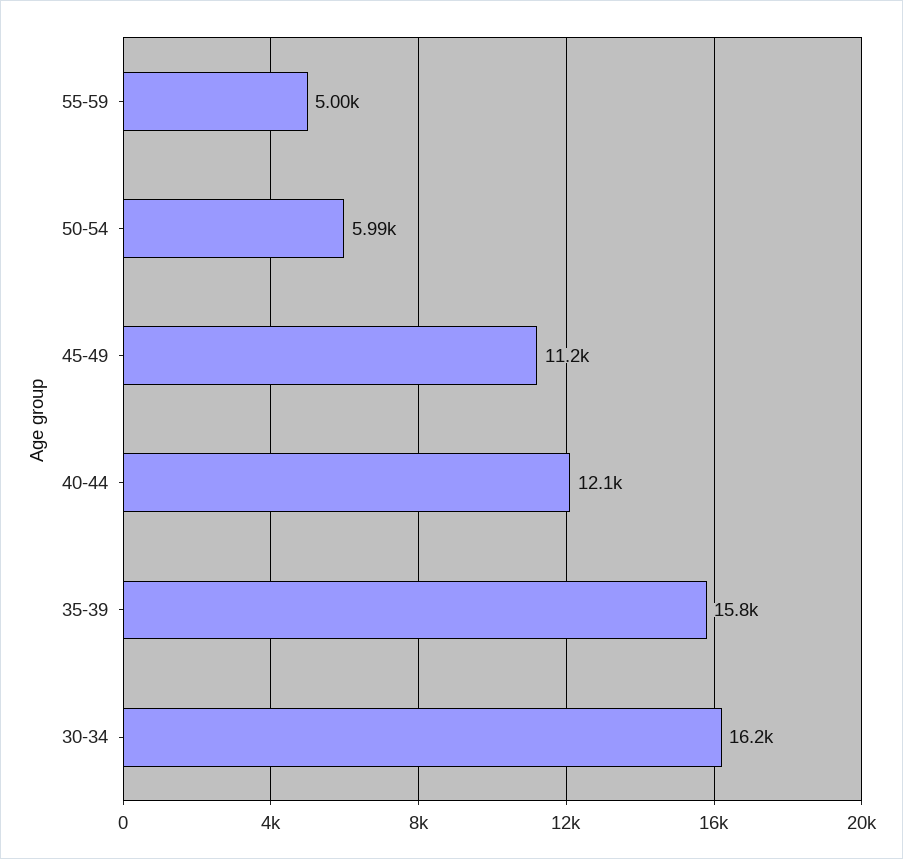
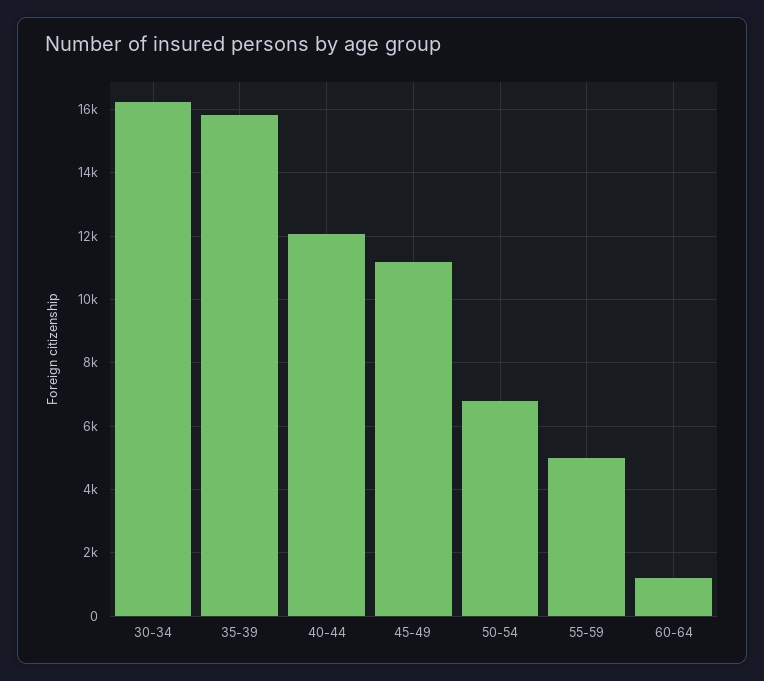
50-54: 5990 -> 6800
60-64: none -> 1200

